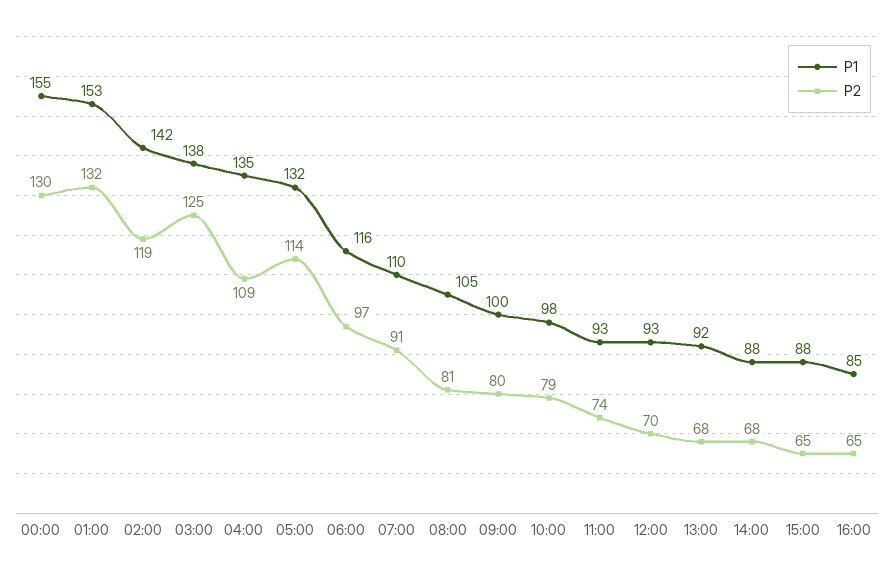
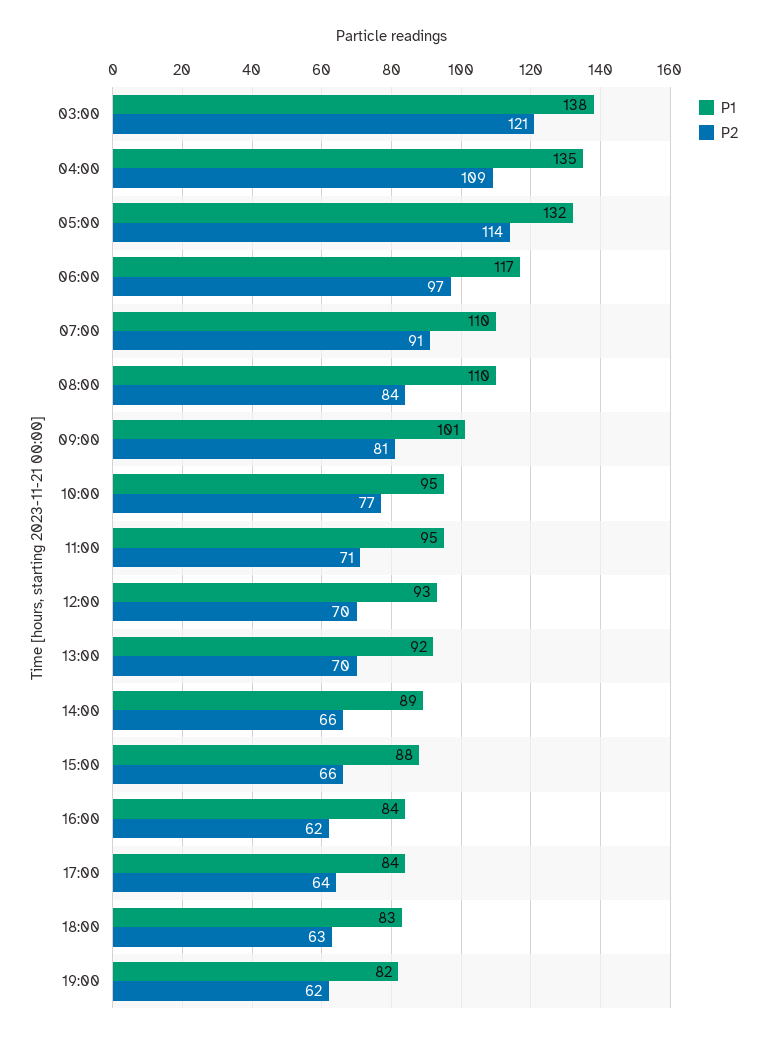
P1, 00:00: 155 -> none
P2, 00:00: 130 -> none
P1, 01:00: 153 -> none
P2, 01:00: 132 -> none
P1, 02:00: 142 -> none
P2, 02:00: 119 -> none
P2, 03:00: 125 -> 121
P1, 06:00: 116 -> 117
P1, 08:00: 105 -> 110
P2, 08:00: 81 -> 84
P1, 09:00: 100 -> 101
P2, 09:00: 80 -> 81
P1, 10:00: 98 -> 95
P2, 10:00: 79 -> 77
P1, 11:00: 93 -> 95
P2, 11:00: 74 -> 71
P2, 13:00: 68 -> 70
P1, 14:00: 88 -> 89
P2, 14:00: 68 -> 66
P2, 15:00: 65 -> 66
P1, 16:00: 85 -> 84
P2, 16:00: 65 -> 62
P1, 17:00: none -> 84
P2, 17:00: none -> 64
P1, 18:00: none -> 83
P2, 18:00: none -> 63
P1, 19:00: none -> 82
P2, 19:00: none -> 62

